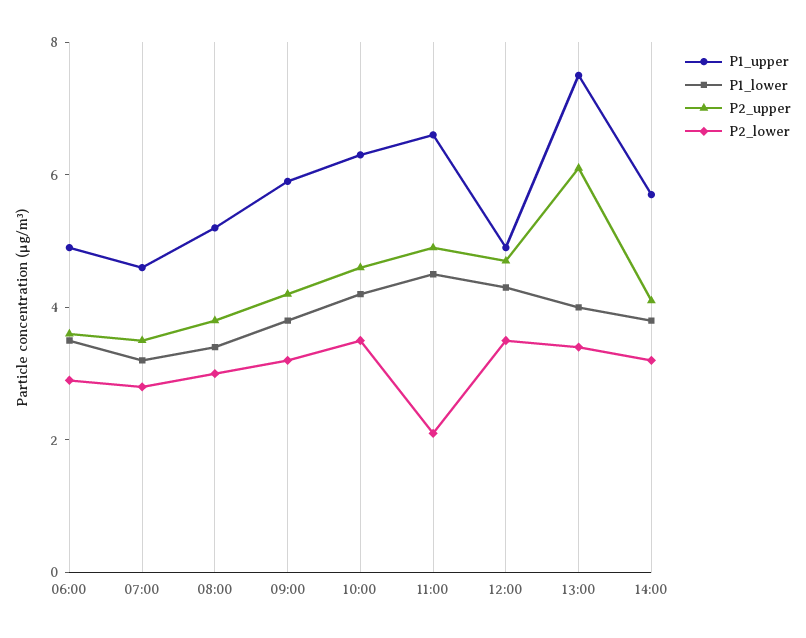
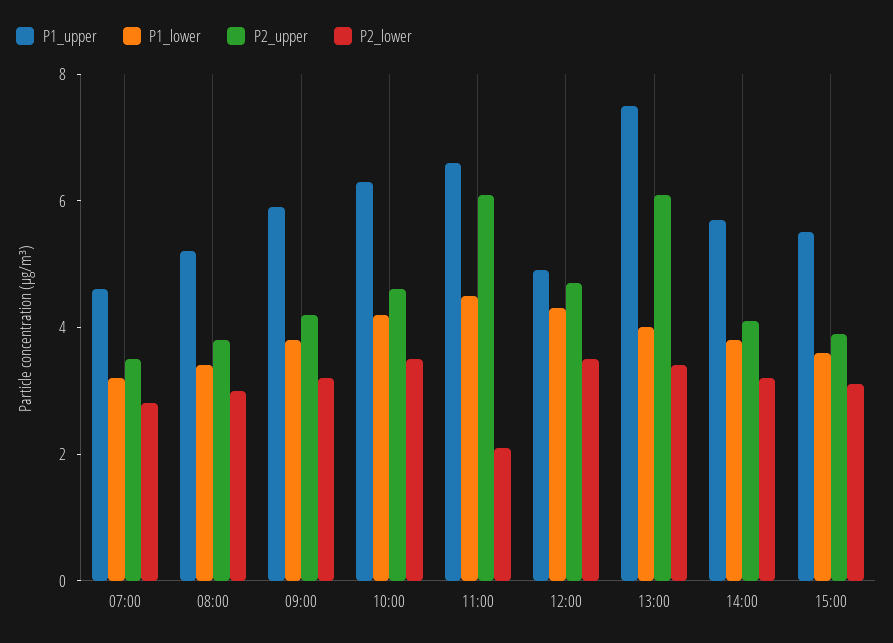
P1_upper, 06:00: 5 -> none
P1_lower, 06:00: 3.5 -> none
P2_upper, 06:00: 3.5 -> none
P2_lower, 06:00: 3 -> none
P2_upper, 11:00: 5 -> 6
P1_upper, 15:00: none -> 5.5
P1_lower, 15:00: none -> 3.5
P2_upper, 15:00: none -> 4
P2_lower, 15:00: none -> 3

